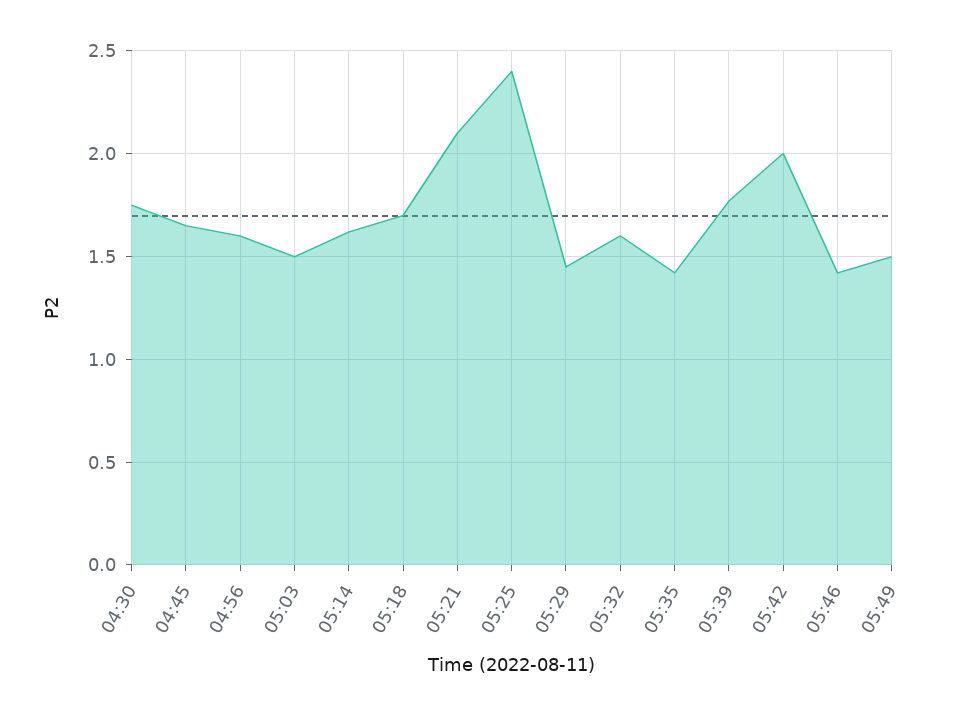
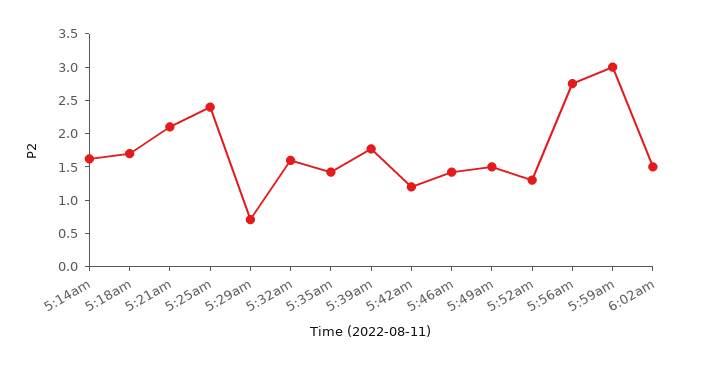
04:30: 1.75 -> none
04:45: 1.65 -> none
04:56: 1.6 -> none
05:03: 1.5 -> none
05:29: 1.45 -> 0.75
05:42: 2 -> 1.25
5:52am: none -> 1.25
5:56am: none -> 2.75
5:59am: none -> 3
6:02am: none -> 1.5

